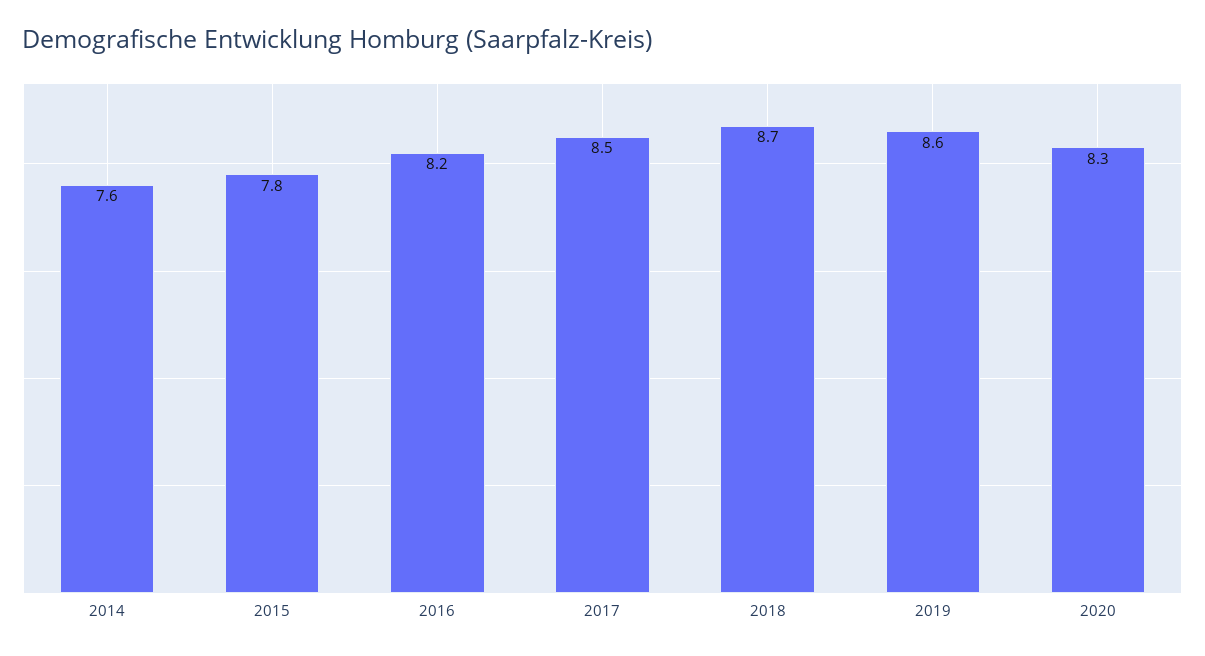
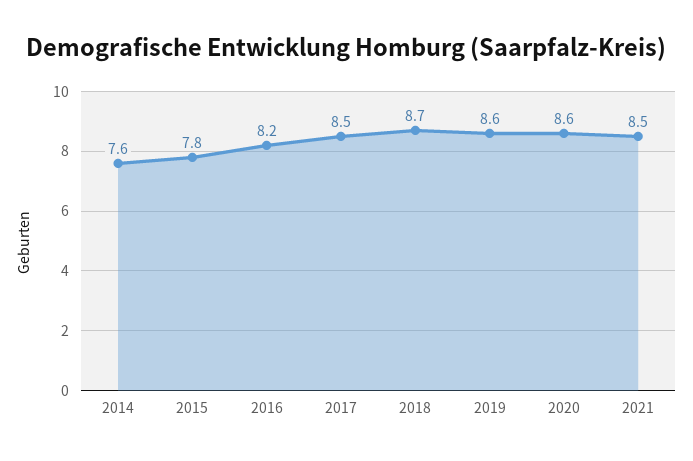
2020: 8.3 -> 8.6
2021: none -> 8.5

